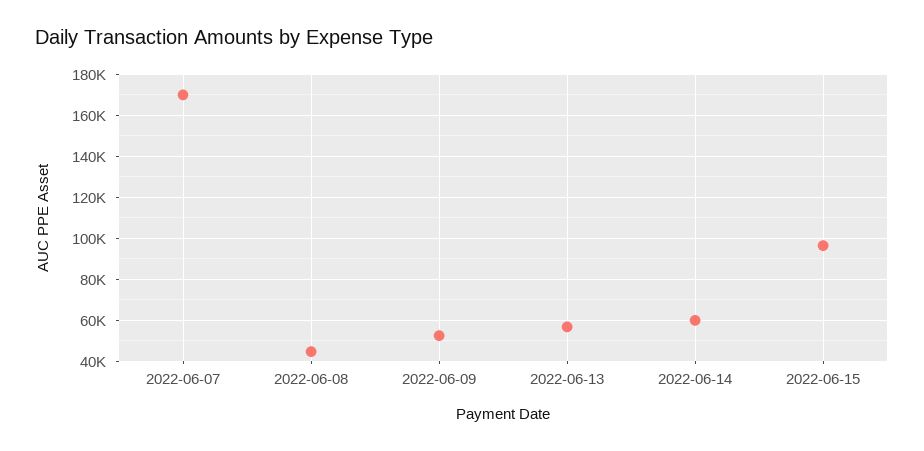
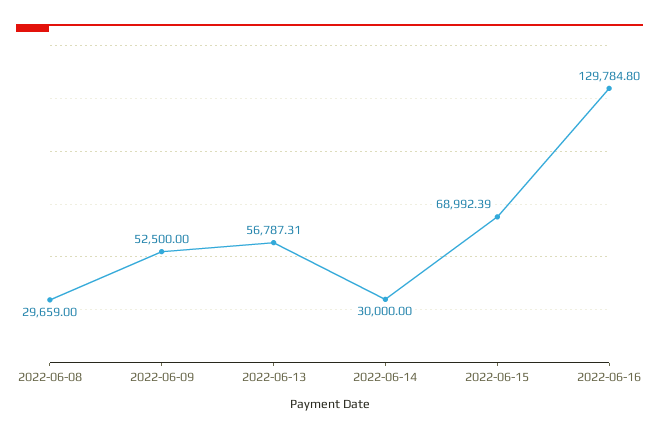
2022-06-07: 170000 -> none
2022-06-08: 45000 -> 29659
2022-06-14: 60000 -> 30000
2022-06-15: 95000 -> 68992.39
2022-06-16: none -> 129784.8

